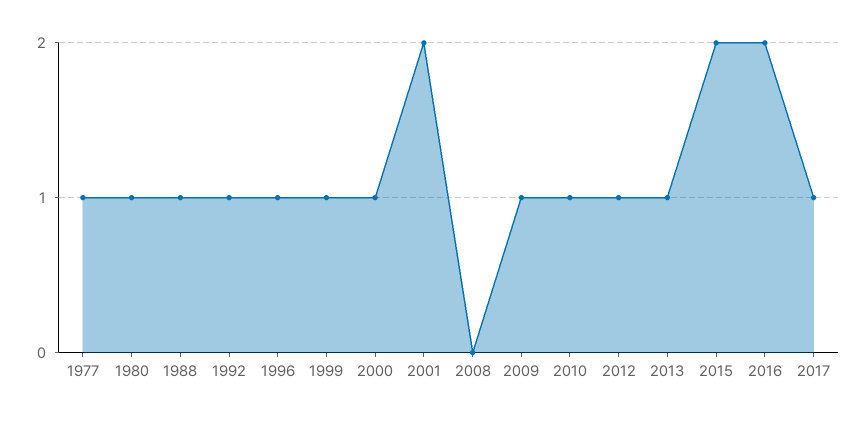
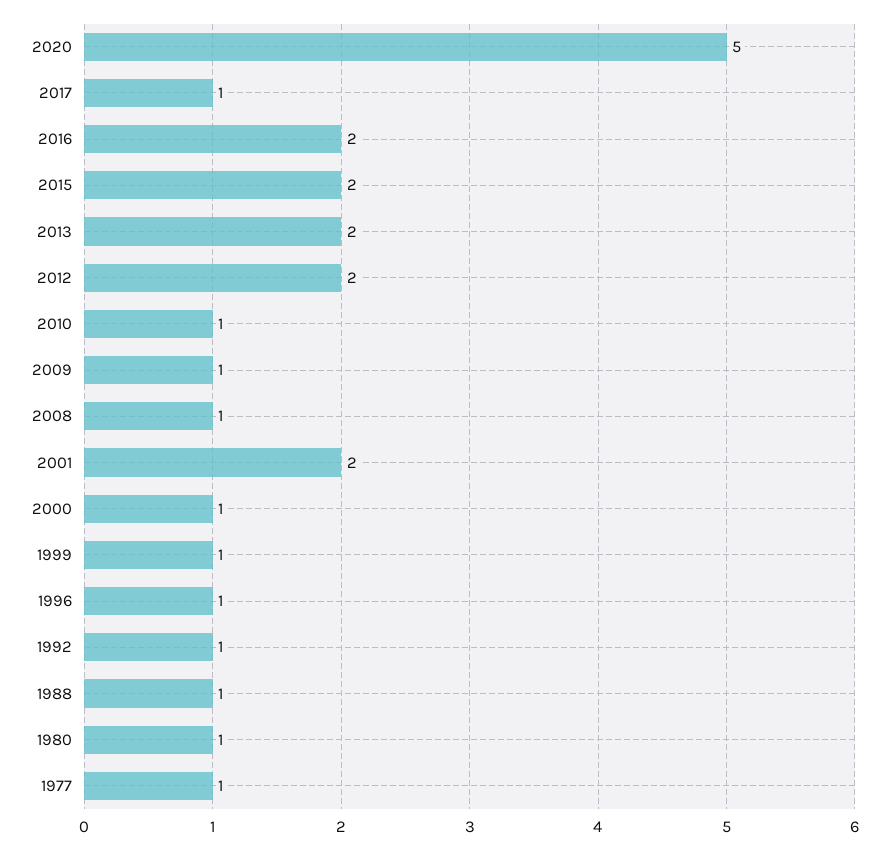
2008: 0 -> 1
2012: 1 -> 2
2013: 1 -> 2
2020: none -> 5

